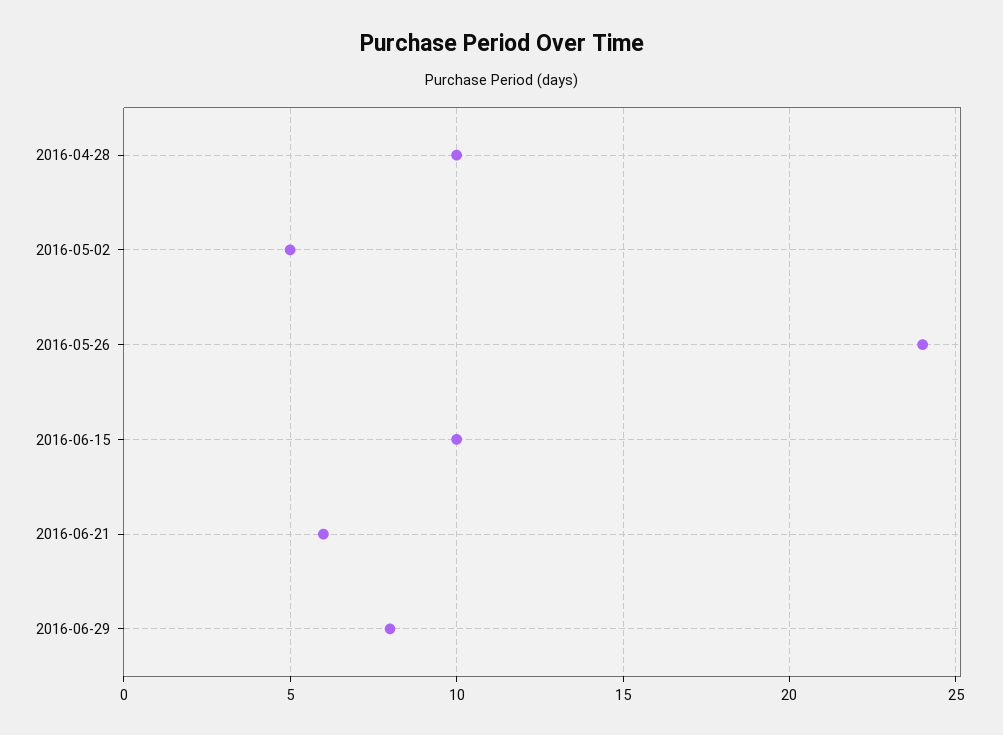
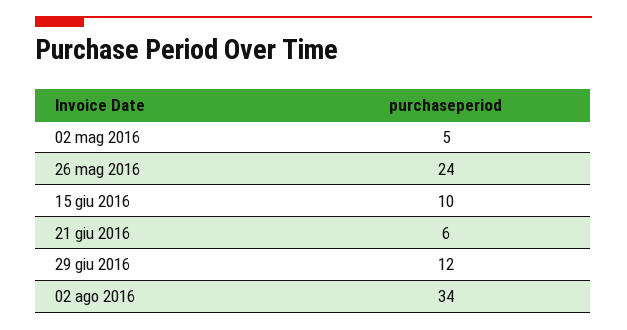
2016-04-28: 10 -> none
2016-06-29: 8 -> 12
02 ago 2016: none -> 34

